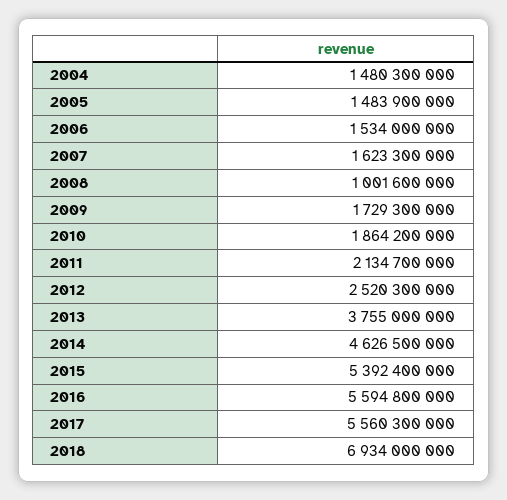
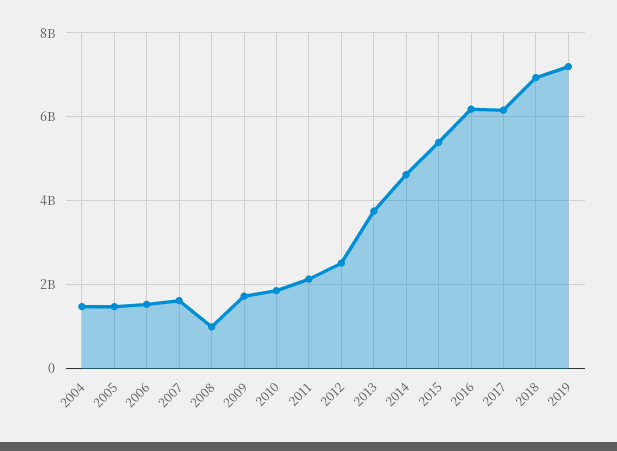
2016: 5594800000 -> 6200000000
2017: 5560300000 -> 6200000000
2019: none -> 7200000000

